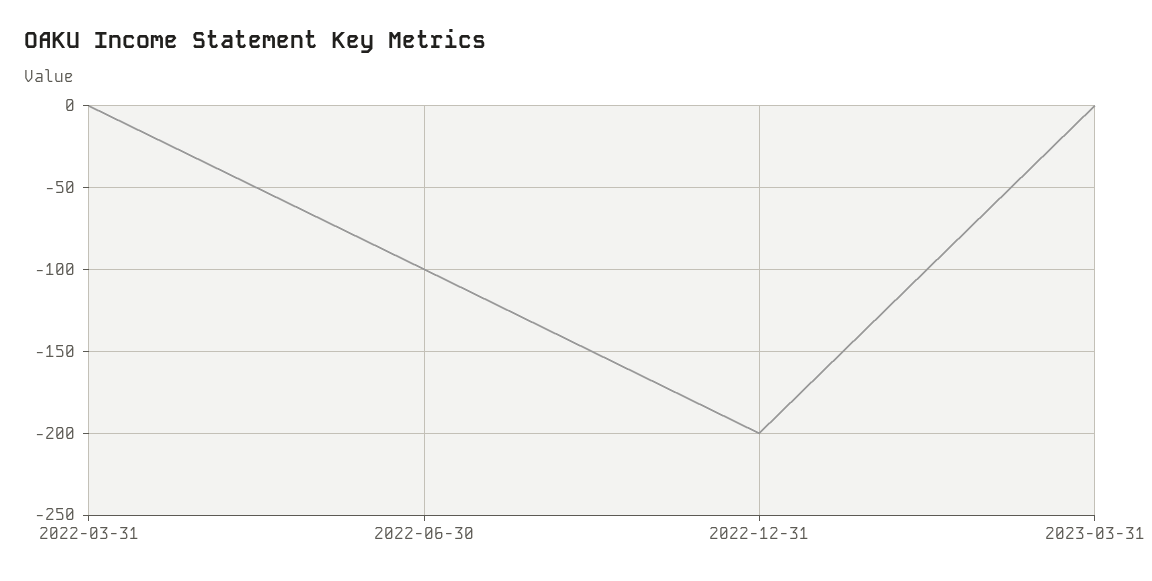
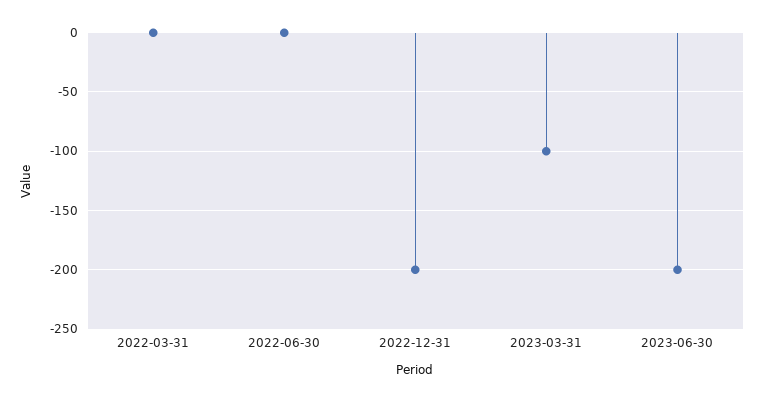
2022-06-30: -100 -> 0
2023-03-31: 0 -> -100
2023-06-30: none -> -200

